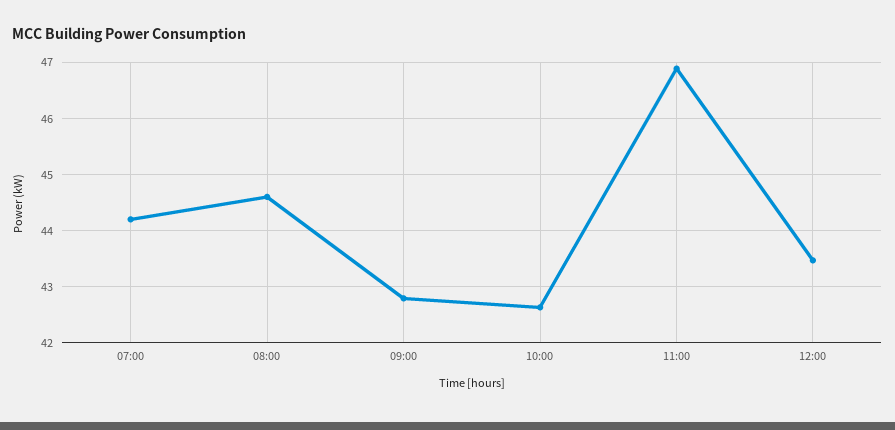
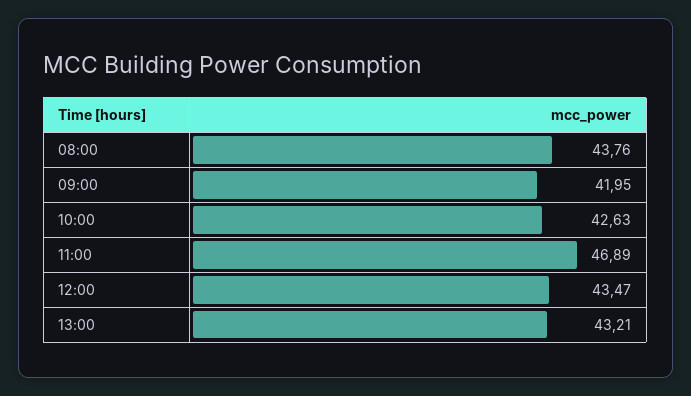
07:00: 44.2 -> none
08:00: 44.6 -> 43.76
09:00: 42.8 -> 41.95
13:00: none -> 43.21

